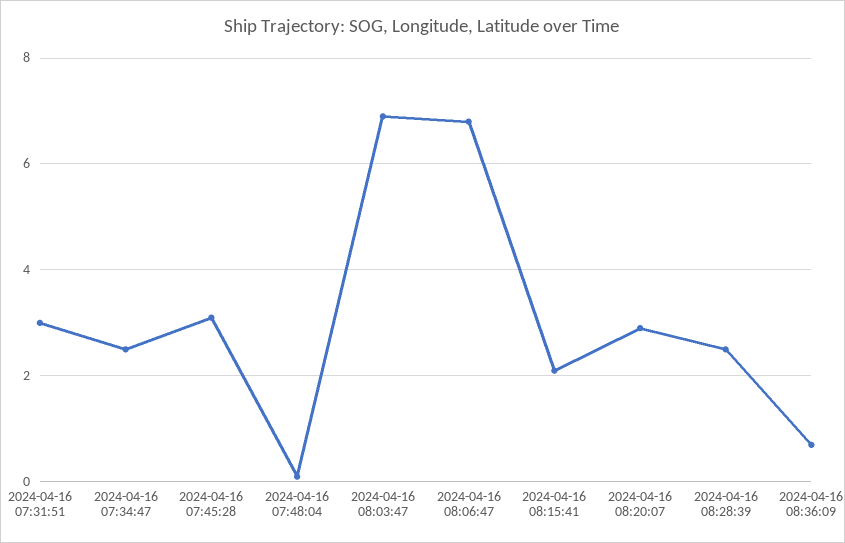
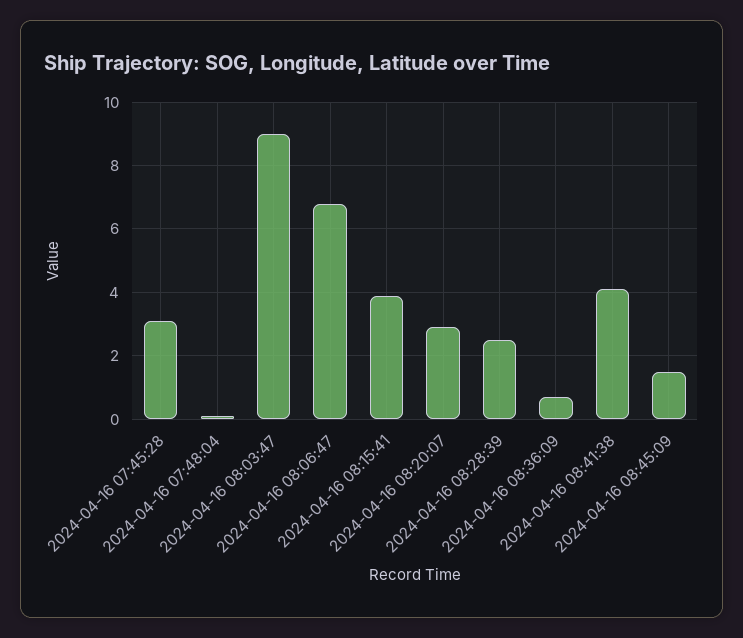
2024-04-16 07:31:51: 3 -> none
2024-04-16 07:34:47: 2.5 -> none
2024-04-16 08:03:47: 7 -> 9
2024-04-16 08:15:41: 2 -> 4
2024-04-16 08:41:38: none -> 4
2024-04-16 08:45:09: none -> 1.5

